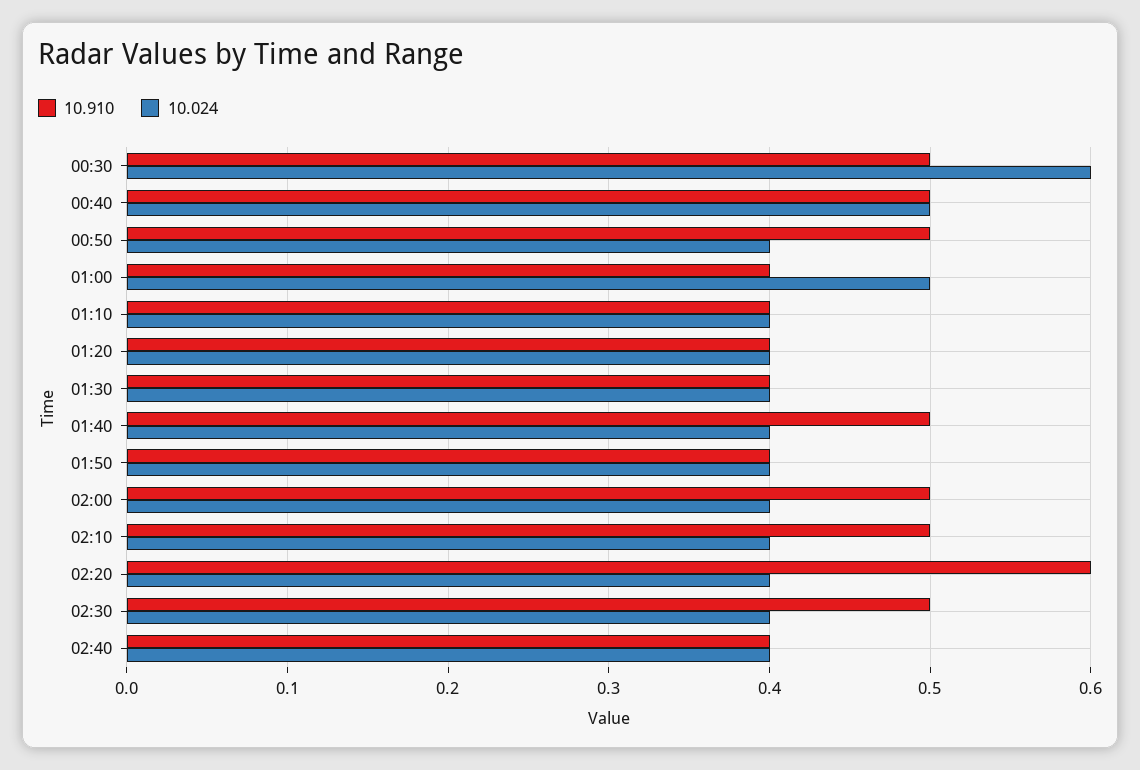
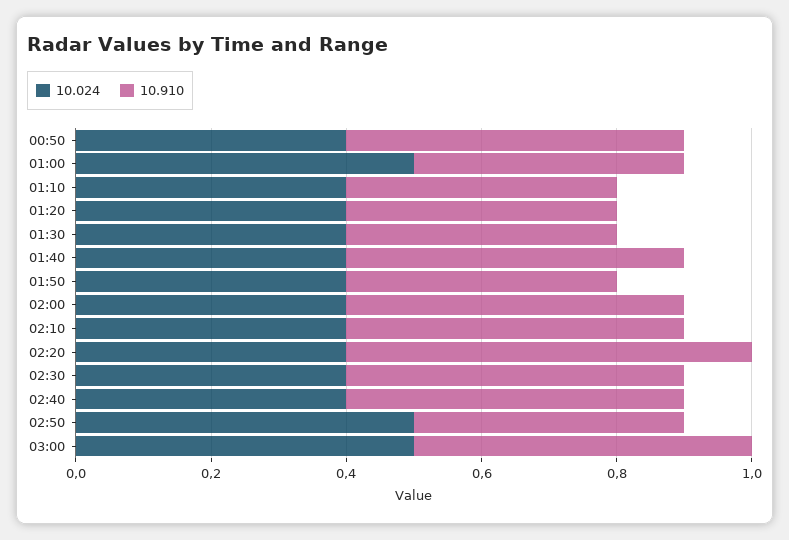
10.910, 00:30: 0.5 -> none
10.024, 00:30: 0.6 -> none
10.910, 00:40: 0.5 -> none
10.024, 00:40: 0.5 -> none
10.910, 02:40: 0.4 -> 0.5
10.024, 02:50: none -> 0.5
10.910, 02:50: none -> 0.4
10.024, 03:00: none -> 0.5
10.910, 03:00: none -> 0.5

